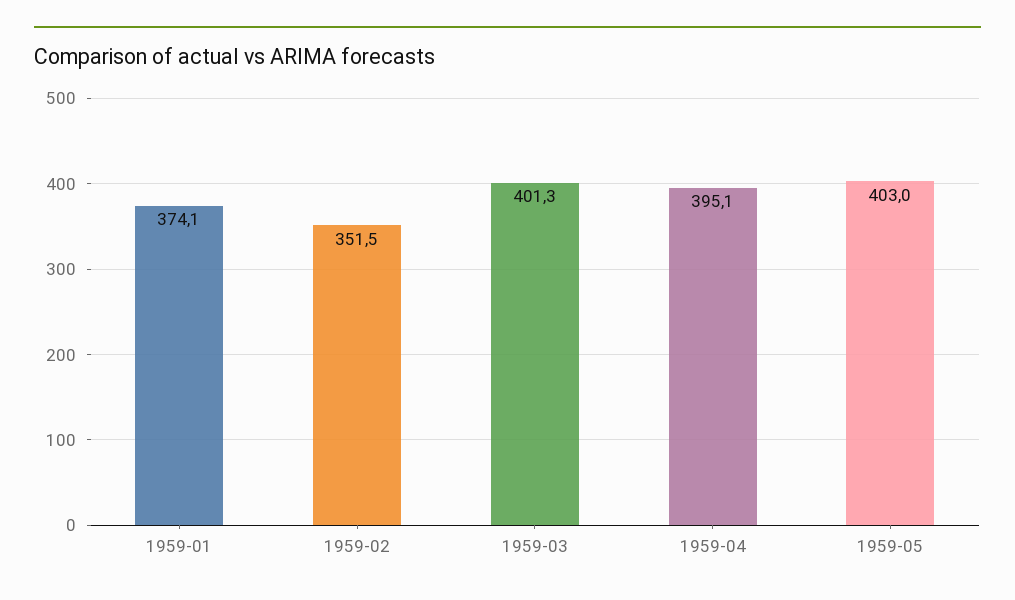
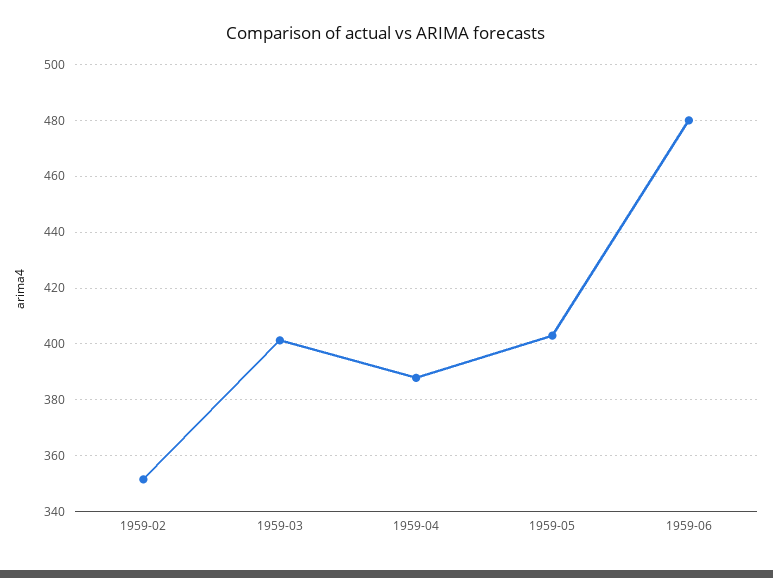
1959-01: 374.1 -> none
1959-04: 395.1 -> 387.5
1959-06: none -> 480

